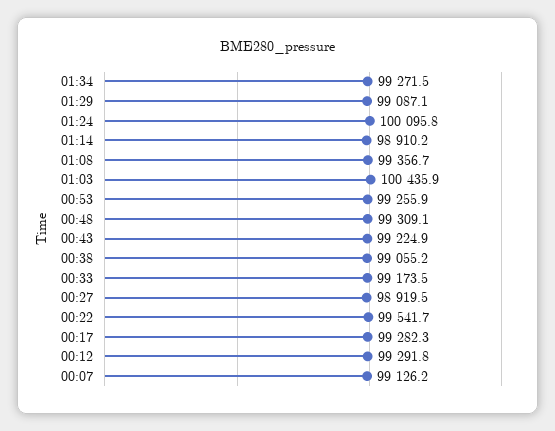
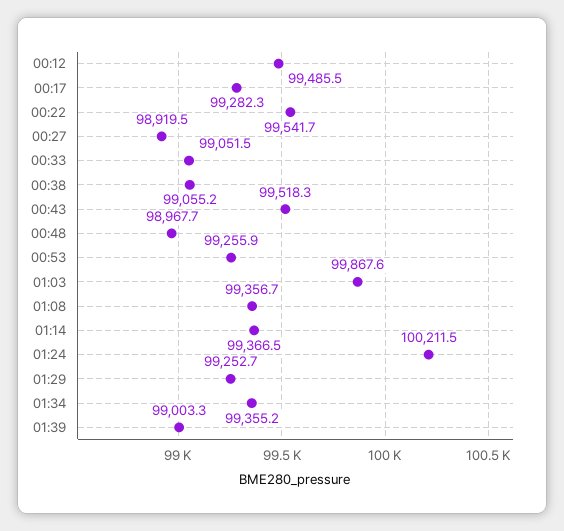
01:34: 99271.5 -> 99355.2
01:29: 99087.1 -> 99252.7
01:24: 100095.8 -> 100211.5
01:14: 98910.2 -> 99366.5
01:03: 100435.9 -> 99867.6
00:48: 99309.1 -> 98967.7
00:43: 99224.9 -> 99518.3
00:33: 99173.5 -> 99051.5
00:12: 99291.8 -> 99485.5
00:07: 99126.2 -> none
01:39: none -> 99003.3

